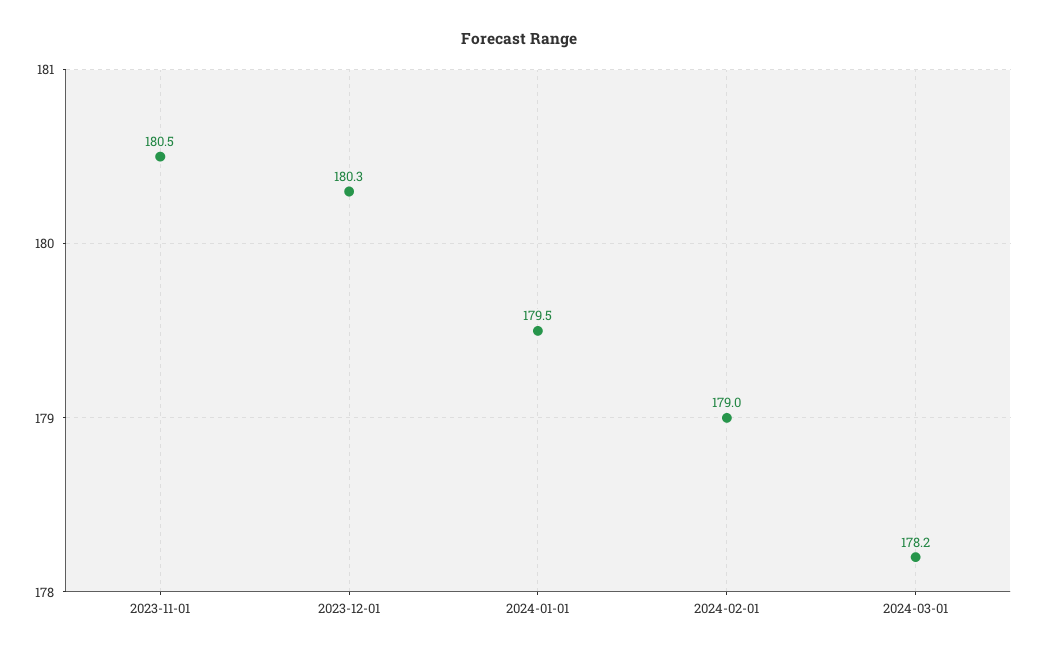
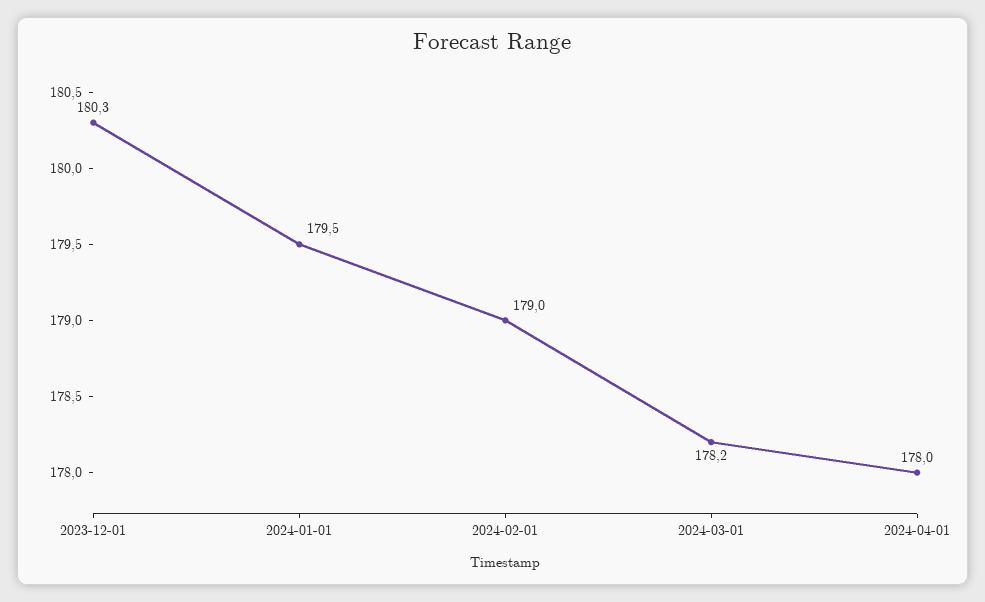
2023-11-01: 180.5 -> none
2024-04-01: none -> 178

